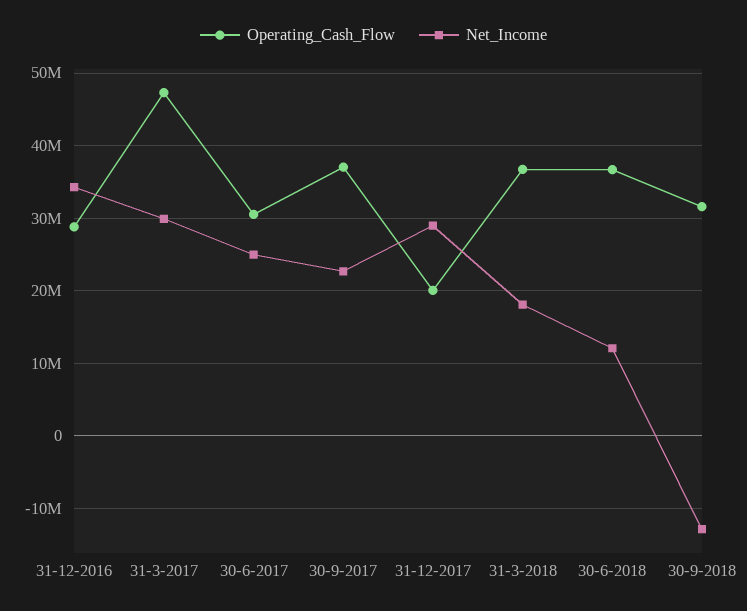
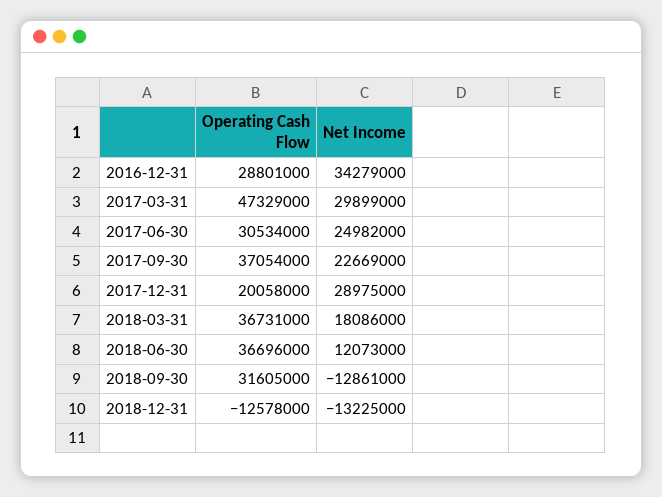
Operating_Cash_Flow, 2018-12-31: none -> -12578000
Net_Income, 2018-12-31: none -> -13225000

